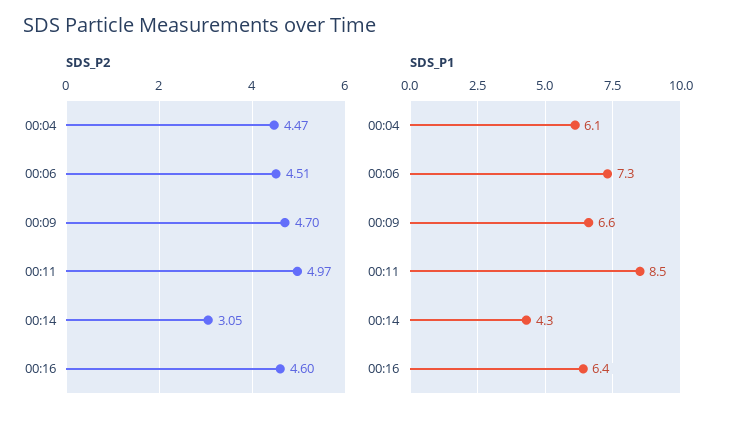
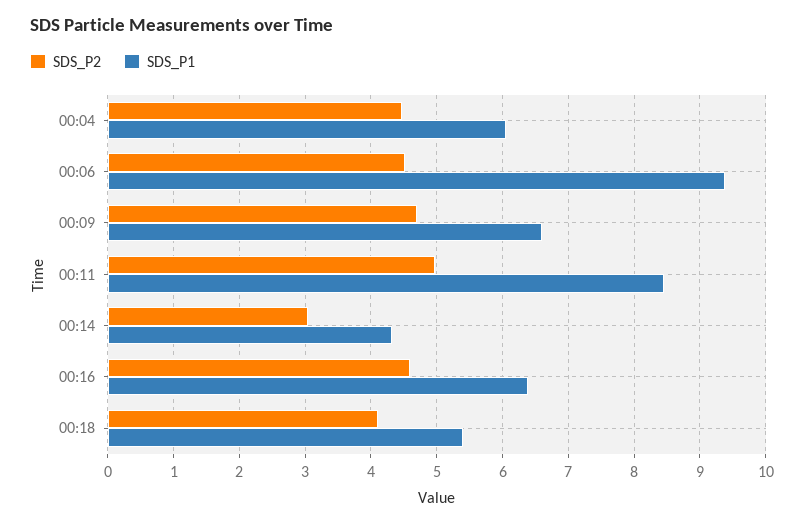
SDS_P1, 00:06: 7.3 -> 9.4
SDS_P2, 00:18: none -> 4.1
SDS_P1, 00:18: none -> 5.4

